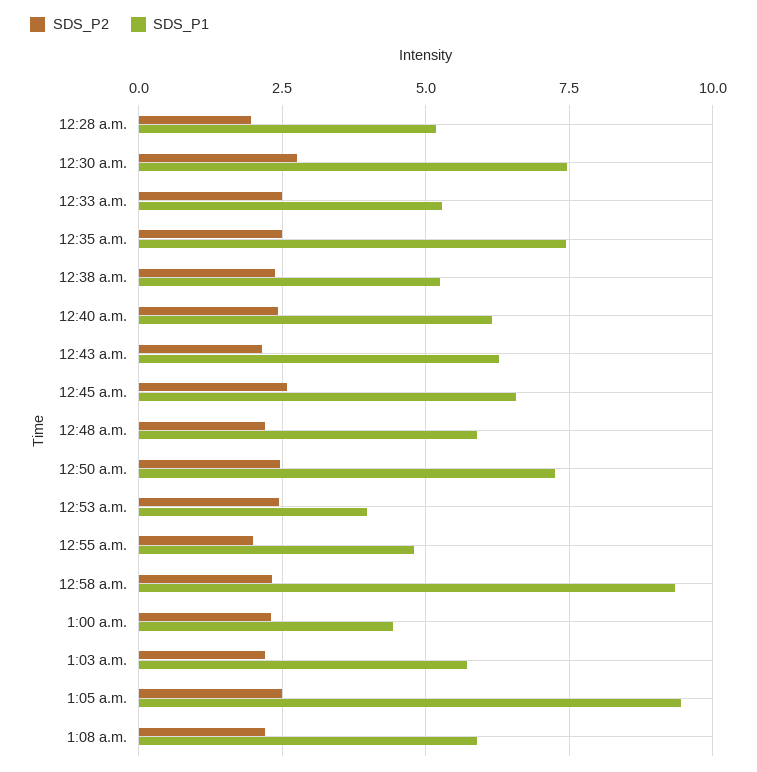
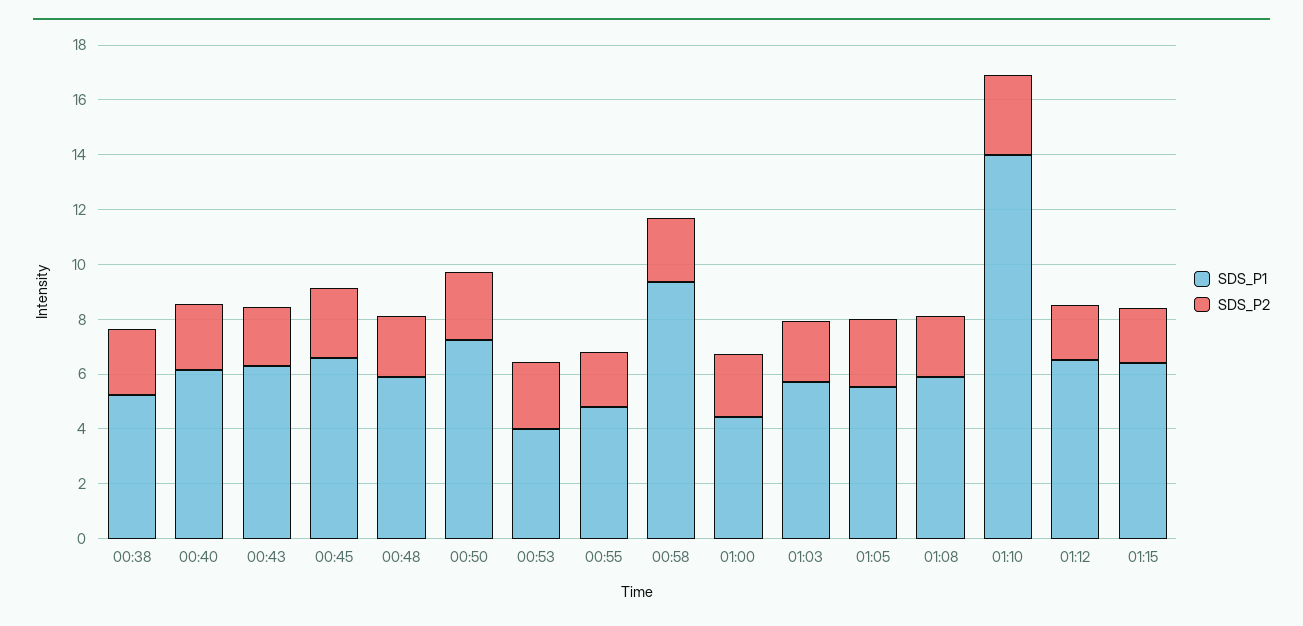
SDS_P2, 12:28 a.m.: 2 -> none
SDS_P1, 12:28 a.m.: 5.25 -> none
SDS_P2, 12:30 a.m.: 2.75 -> none
SDS_P1, 12:30 a.m.: 7.5 -> none
SDS_P2, 12:33 a.m.: 2.5 -> none
SDS_P1, 12:33 a.m.: 5.25 -> none
SDS_P2, 12:35 a.m.: 2.5 -> none
SDS_P1, 12:35 a.m.: 7.5 -> none
SDS_P1, 1:05 a.m.: 9.5 -> 5.5
SDS_P1, 01:10: none -> 14
SDS_P2, 01:10: none -> 3
SDS_P1, 01:12: none -> 6.5
SDS_P2, 01:12: none -> 2
SDS_P1, 01:15: none -> 6.5
SDS_P2, 01:15: none -> 2

